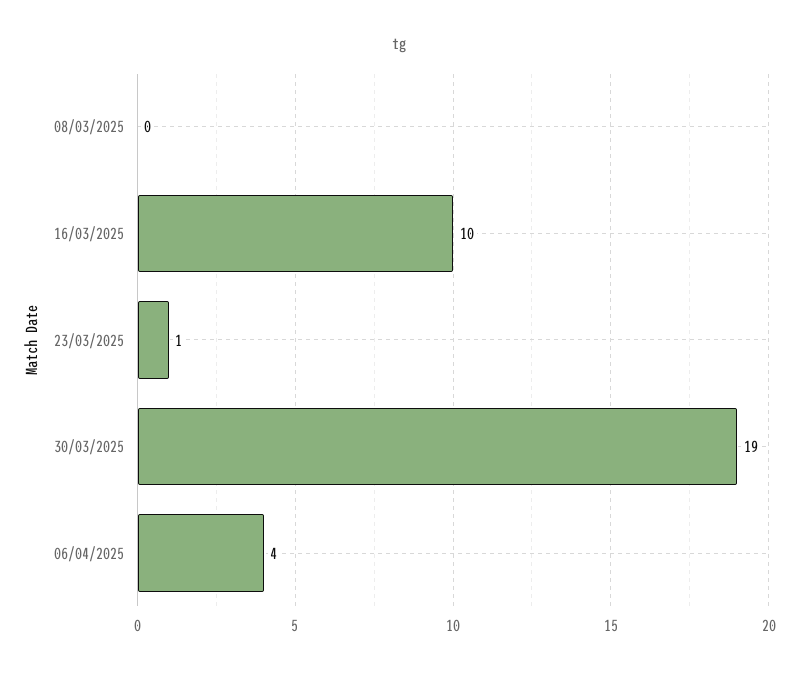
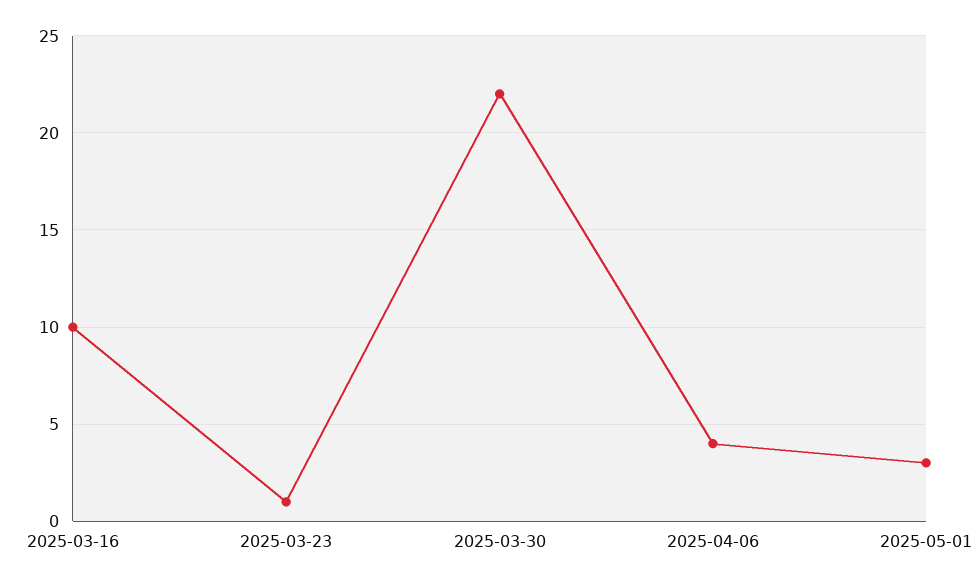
08/03/2025: 0 -> none
30/03/2025: 19 -> 22
2025-05-01: none -> 3

